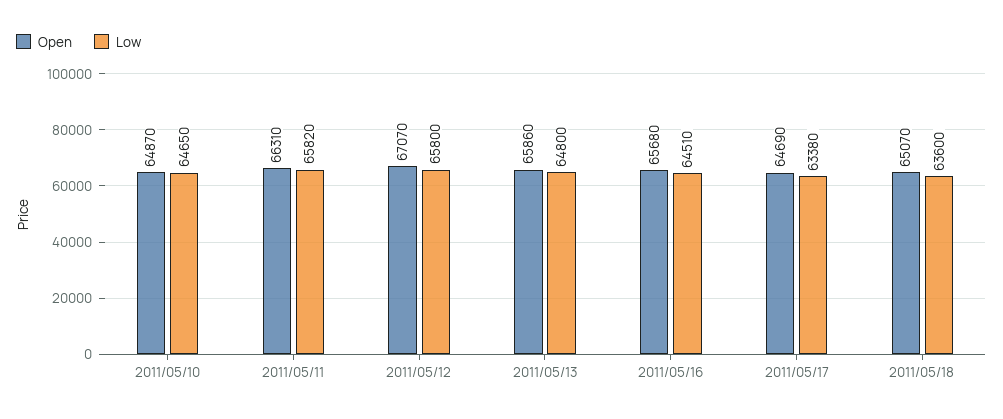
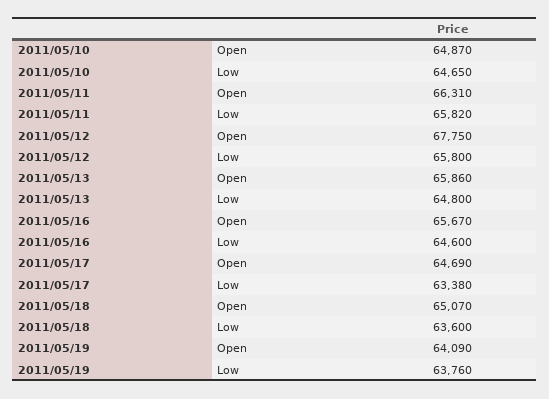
Open, 2011/05/12: 67070 -> 67750
Open, 2011/05/16: 65680 -> 65670
Low, 2011/05/16: 64510 -> 64600
Open, 2011/05/19: none -> 64090
Low, 2011/05/19: none -> 63760

